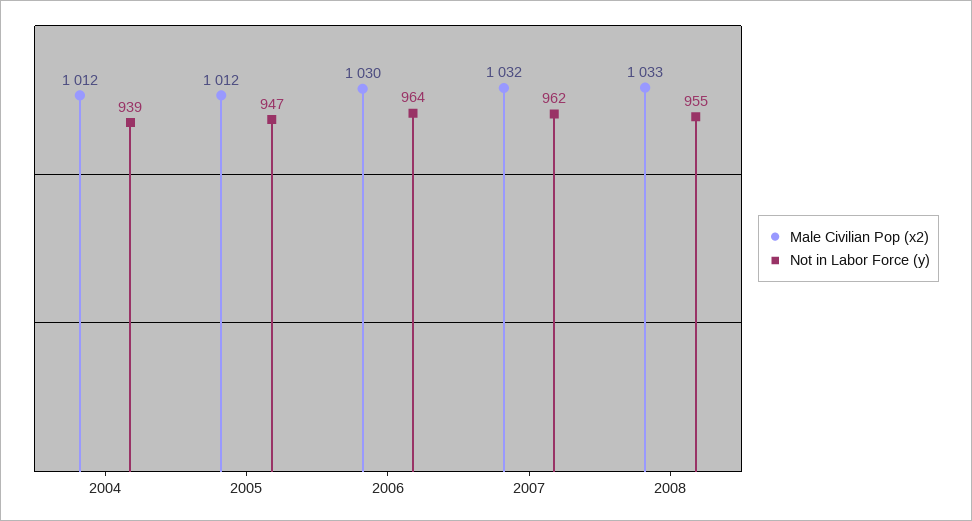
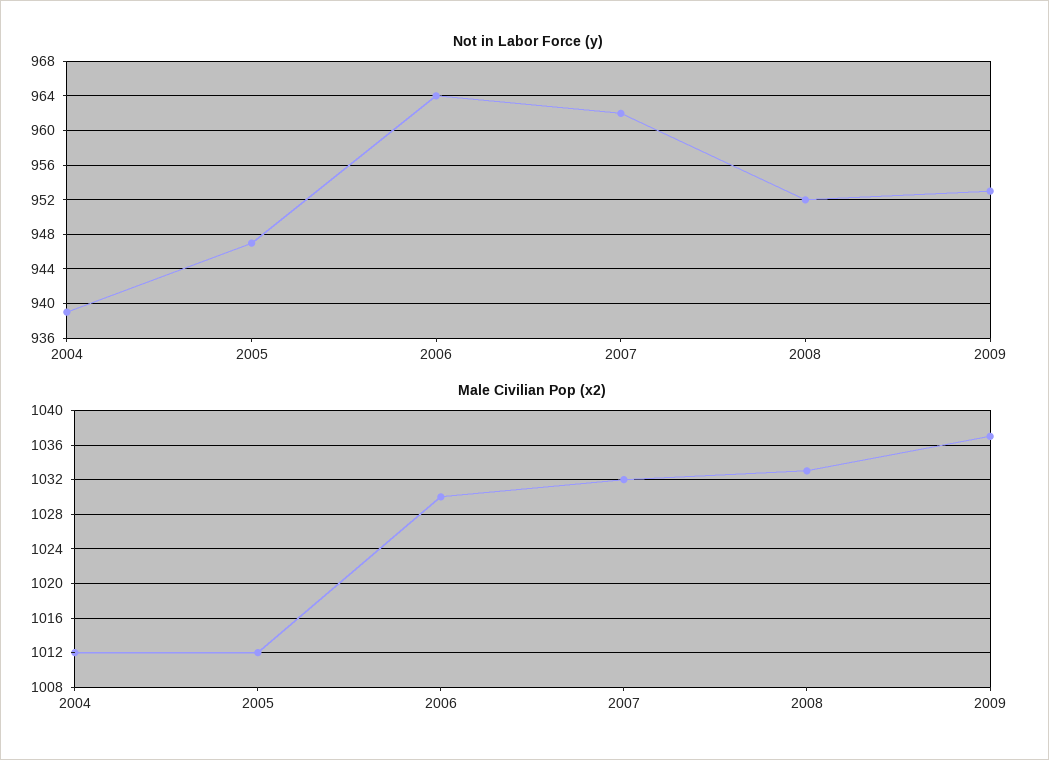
Not in Labor Force (y), 2008: 955 -> 952
Not in Labor Force (y), 2009: none -> 953
Male Civilian Pop (x2), 2009: none -> 1037

